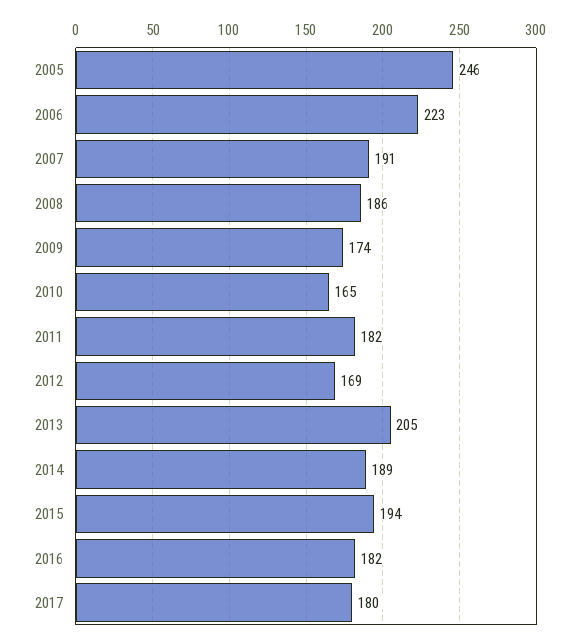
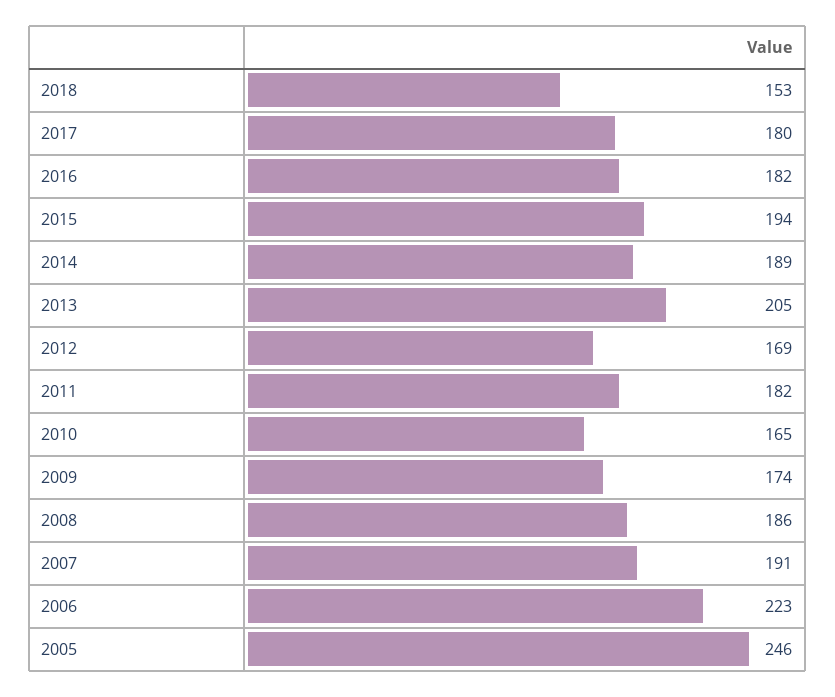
2018: none -> 153

